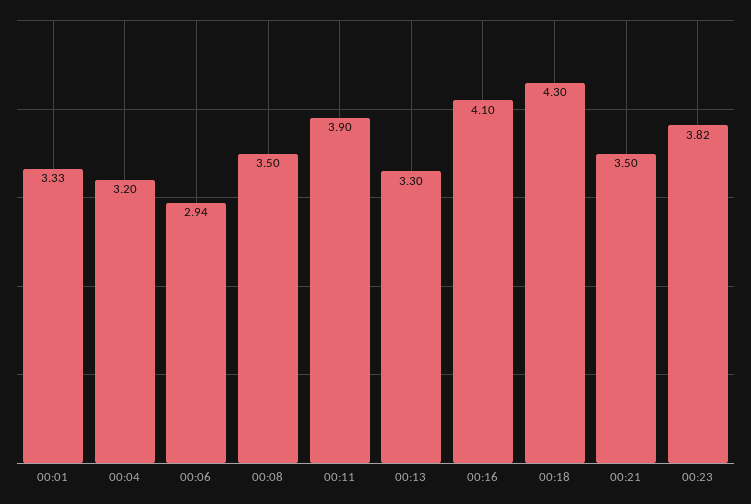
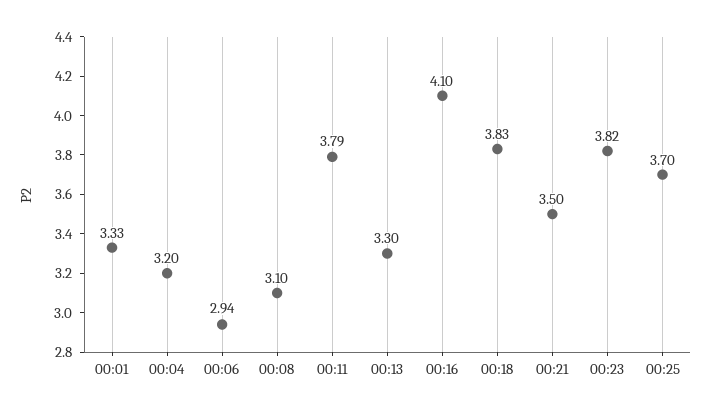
00:08: 3.5 -> 3.1
00:11: 3.9 -> 3.79
00:18: 4.3 -> 3.83
00:25: none -> 3.7

